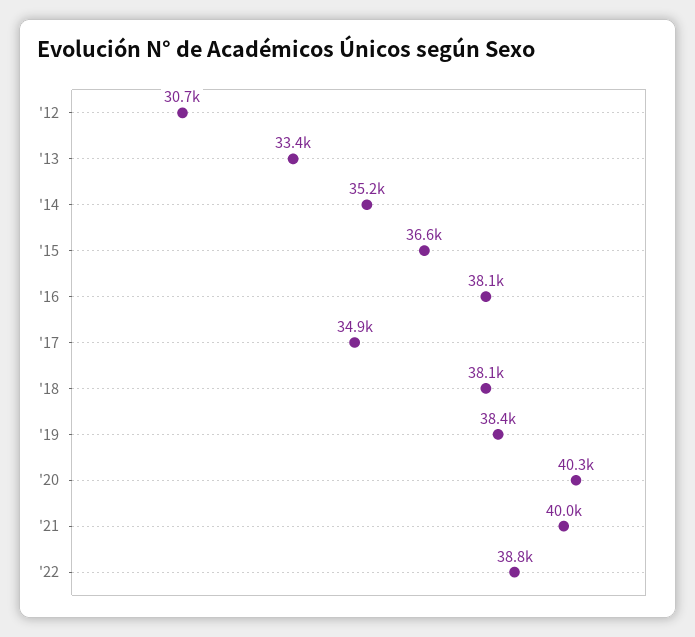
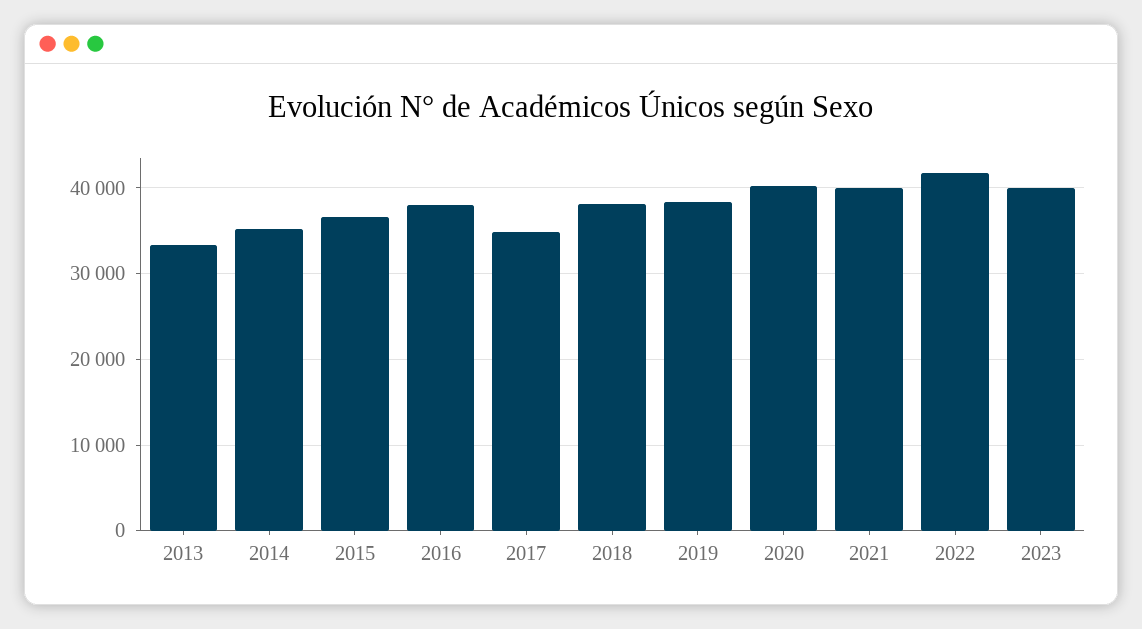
'12: 30700 -> none
'22: 38800 -> 42000
2023: none -> 40000

